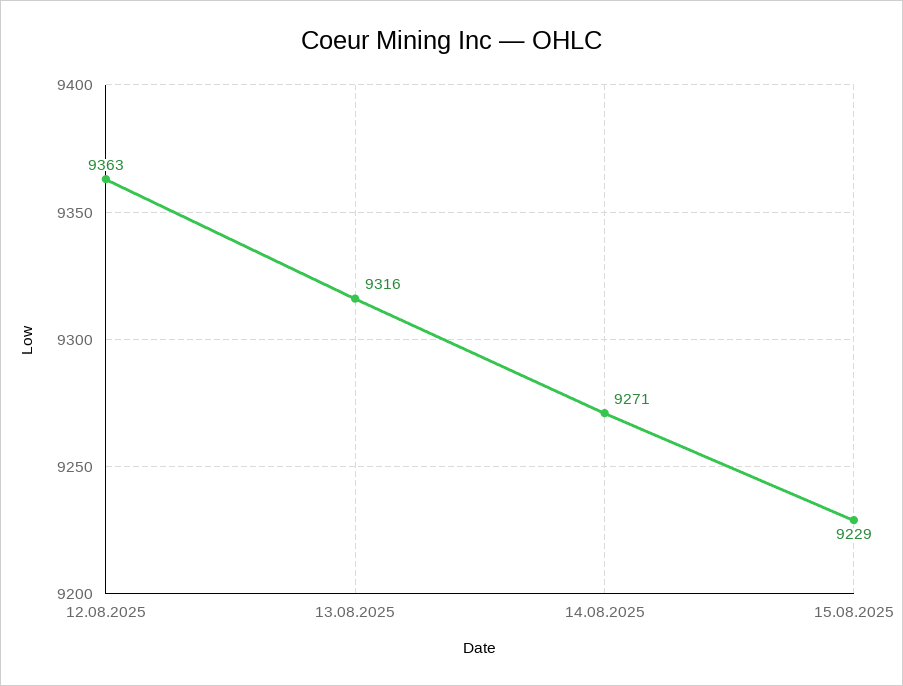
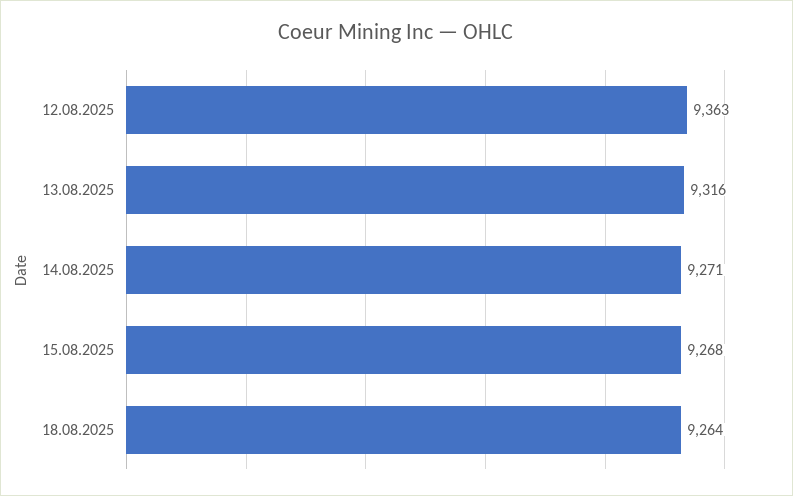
15.08.2025: 9229 -> 9268
18.08.2025: none -> 9264

